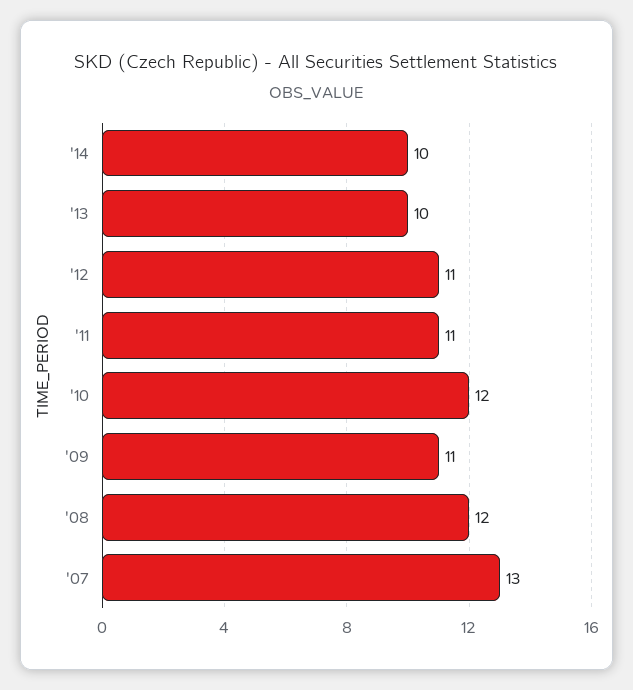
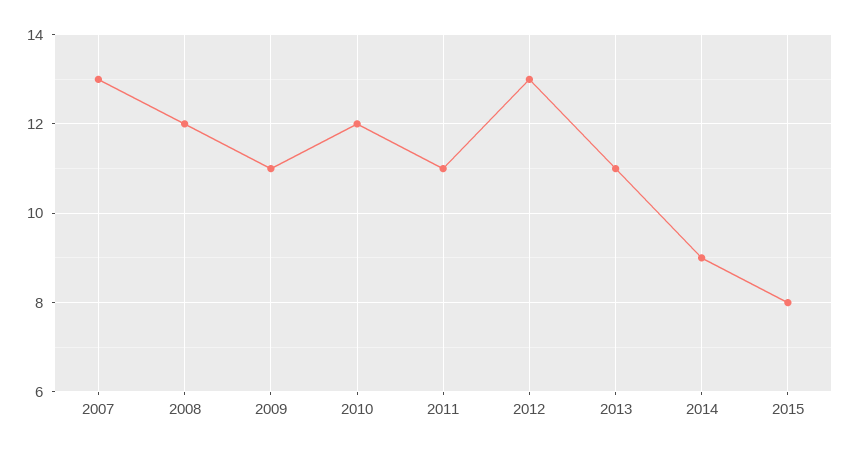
'14: 10 -> 9
'13: 10 -> 11
'12: 11 -> 13
2015: none -> 8

